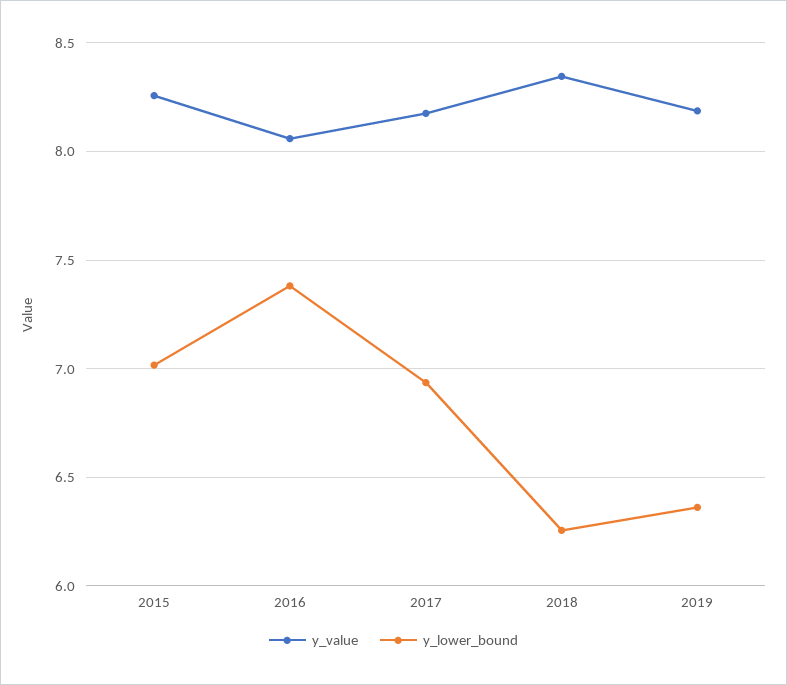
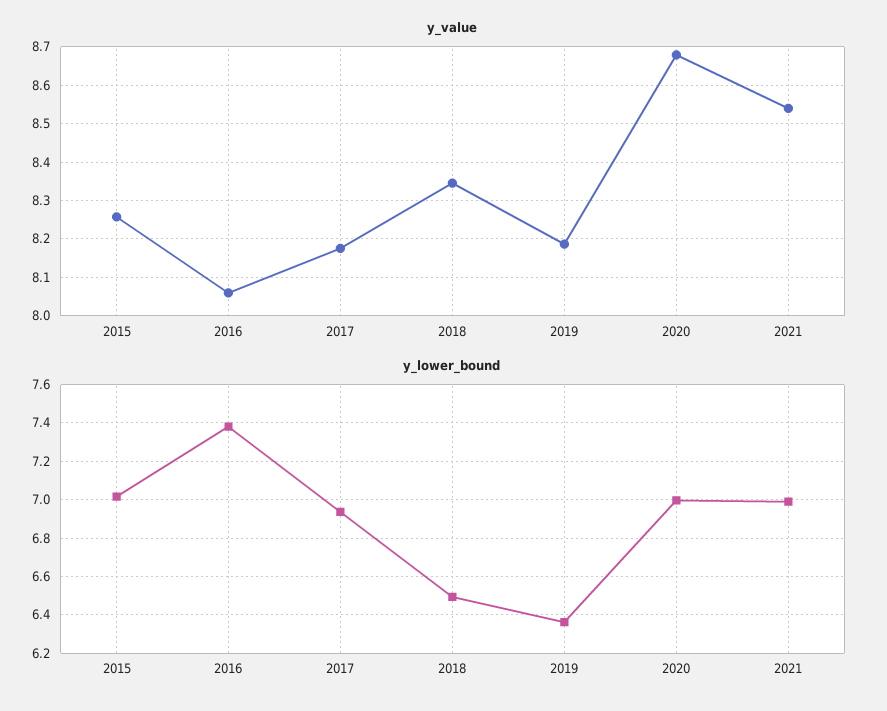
y_lower_bound, 2018: 6.25 -> 6.5
y_value, 2020: none -> 8.68
y_value, 2021: none -> 8.54
y_lower_bound, 2020: none -> 7
y_lower_bound, 2021: none -> 7

